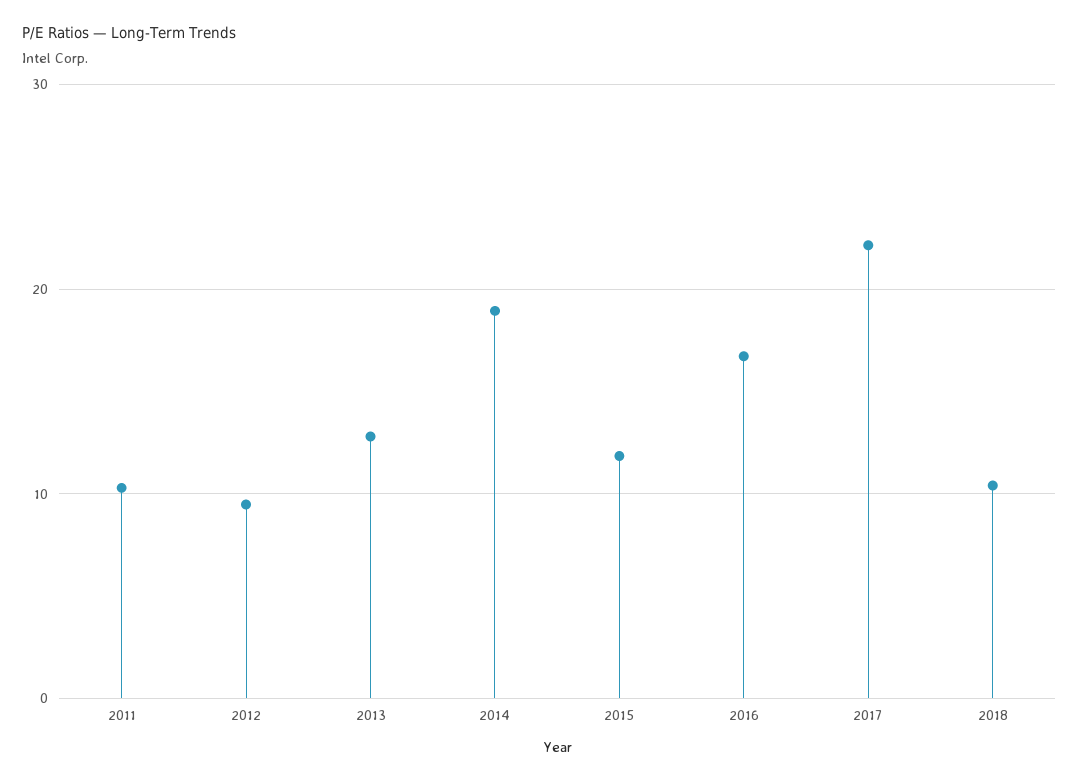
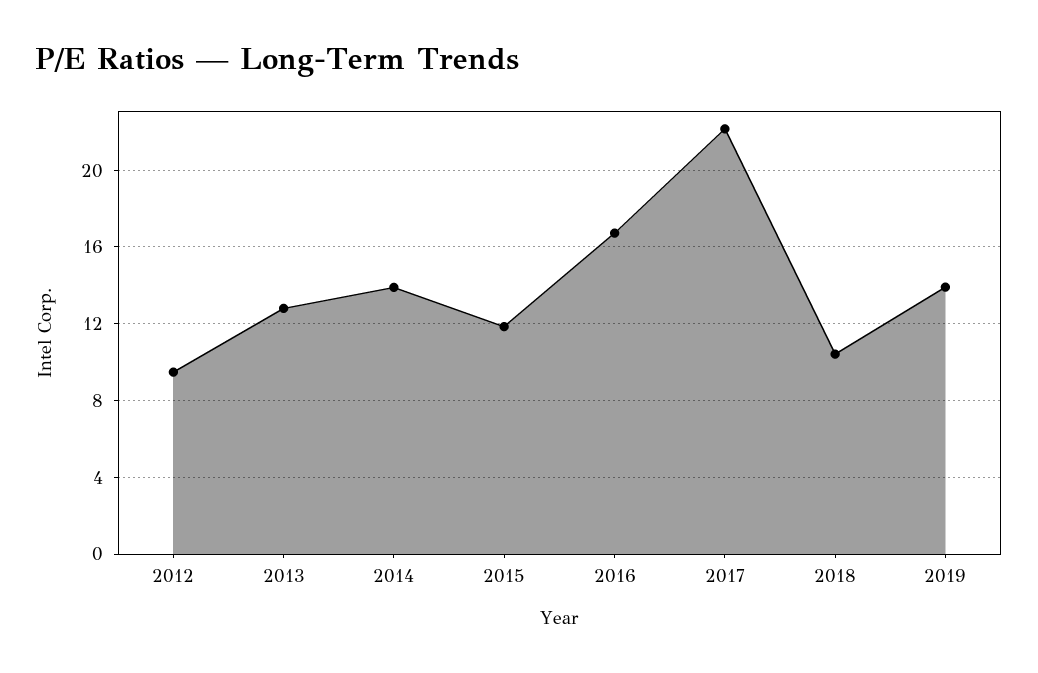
2011: 10 -> none
2014: 19 -> 14
2019: none -> 14

